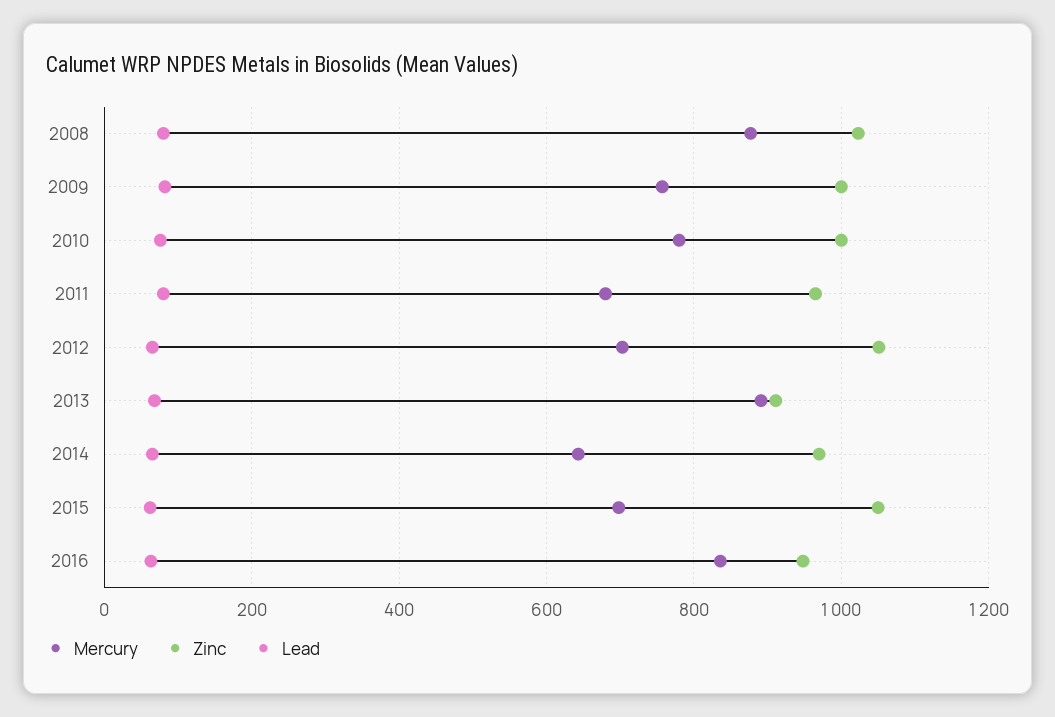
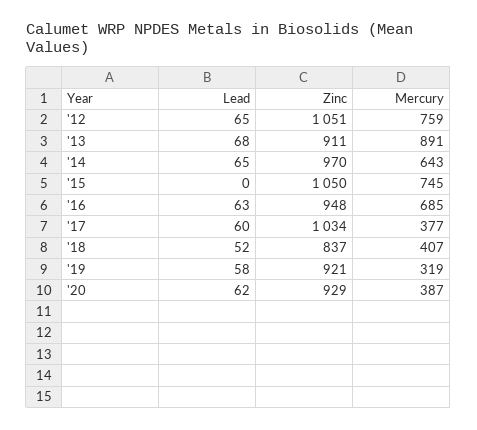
Mercury, 2008: 880 -> none
Zinc, 2008: 1020 -> none
Lead, 2008: 80 -> none
Mercury, 2009: 760 -> none
Zinc, 2009: 1000 -> none
Lead, 2009: 80 -> none
Mercury, 2010: 780 -> none
Zinc, 2010: 1000 -> none
Lead, 2010: 80 -> none
Mercury, 2011: 680 -> none
Zinc, 2011: 960 -> none
Lead, 2011: 80 -> none
Mercury, 2012: 700 -> 759
Mercury, 2015: 700 -> 745
Lead, 2015: 60 -> 0
Mercury, 2016: 840 -> 685
Lead, '17: none -> 60
Zinc, '17: none -> 1034
Mercury, '17: none -> 377
Lead, '18: none -> 52
Zinc, '18: none -> 837
Mercury, '18: none -> 407
Lead, '19: none -> 58
Zinc, '19: none -> 921
Mercury, '19: none -> 319
Lead, '20: none -> 62
Zinc, '20: none -> 929
Mercury, '20: none -> 387

